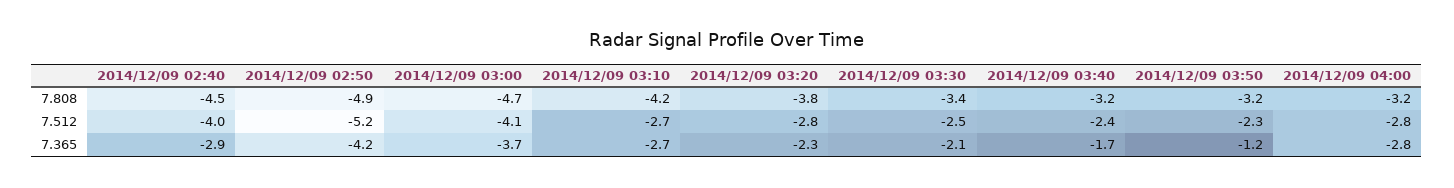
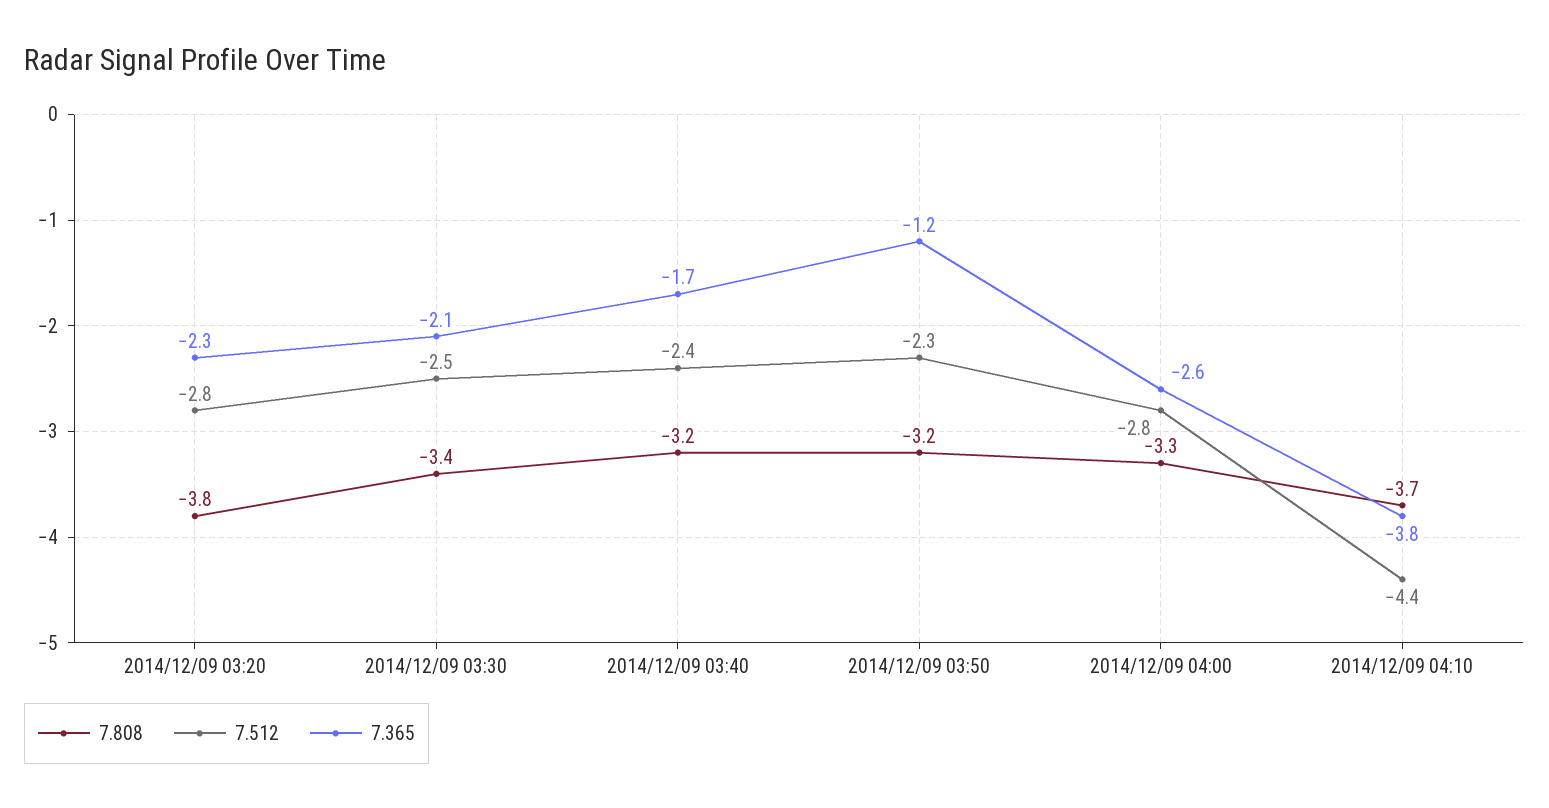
7.808, 2014/12/09 02:40: -4.5 -> none
7.808, 2014/12/09 02:50: -4.9 -> none
7.808, 2014/12/09 03:00: -4.7 -> none
7.808, 2014/12/09 03:10: -4.2 -> none
7.808, 2014/12/09 04:00: -3.2 -> -3.3
7.512, 2014/12/09 02:40: -4 -> none
7.512, 2014/12/09 02:50: -5.2 -> none
7.512, 2014/12/09 03:00: -4.1 -> none
7.512, 2014/12/09 03:10: -2.7 -> none
7.365, 2014/12/09 02:40: -2.9 -> none
7.365, 2014/12/09 02:50: -4.2 -> none
7.365, 2014/12/09 03:00: -3.7 -> none
7.365, 2014/12/09 03:10: -2.7 -> none
7.365, 2014/12/09 04:00: -2.8 -> -2.6
7.808, 2014/12/09 04:10: none -> -3.7
7.512, 2014/12/09 04:10: none -> -4.4
7.365, 2014/12/09 04:10: none -> -3.8

